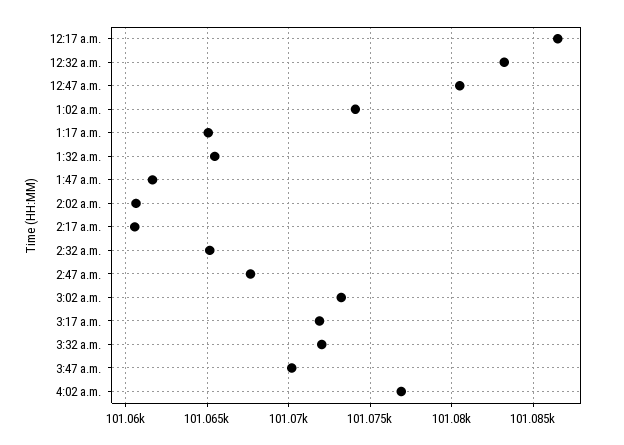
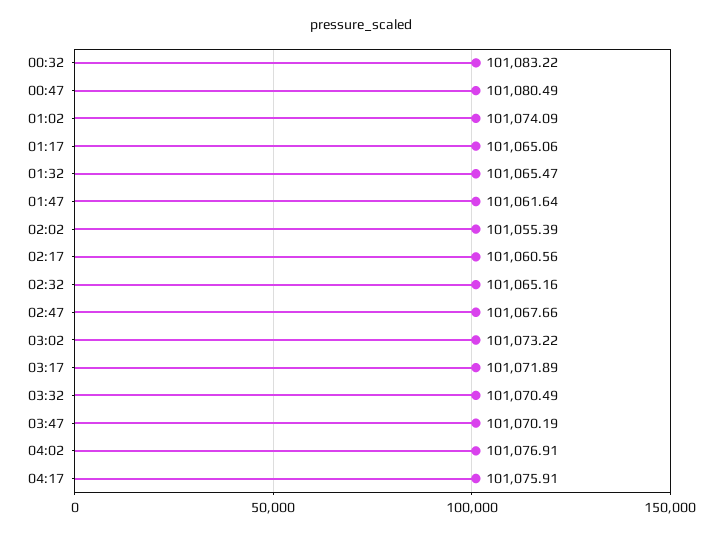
12:17 a.m.: 101086.5 -> none
2:02 a.m.: 101060.5 -> 101055.39
3:32 a.m.: 101072 -> 101070.49
04:17: none -> 101075.91

